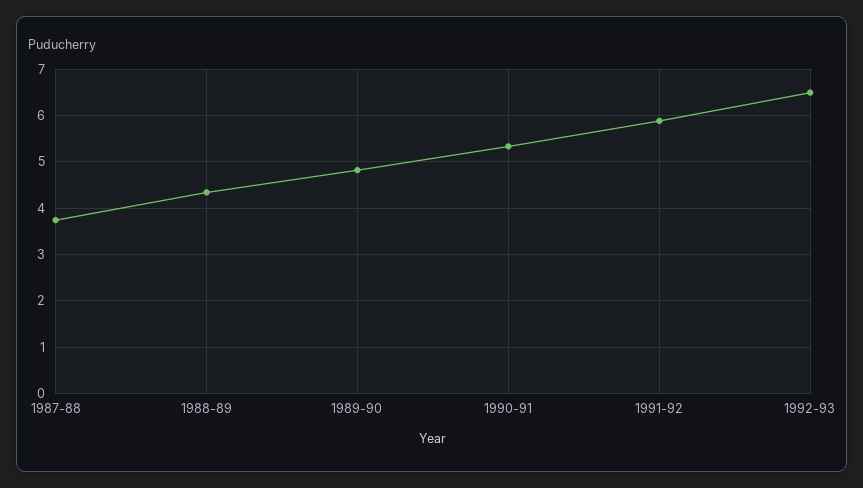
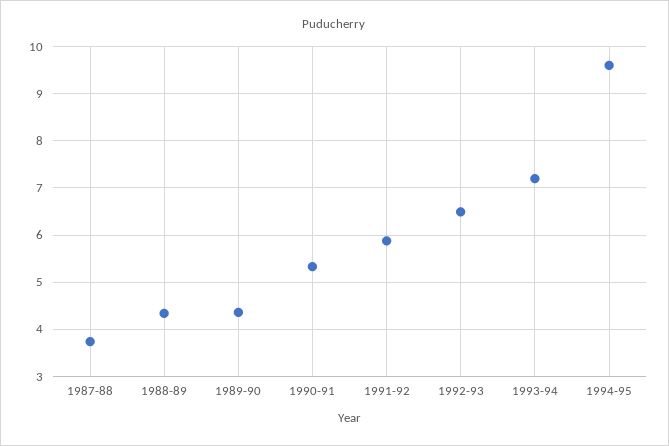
1989-90: 4.8 -> 4.4
1993-94: none -> 7.2
1994-95: none -> 9.6

